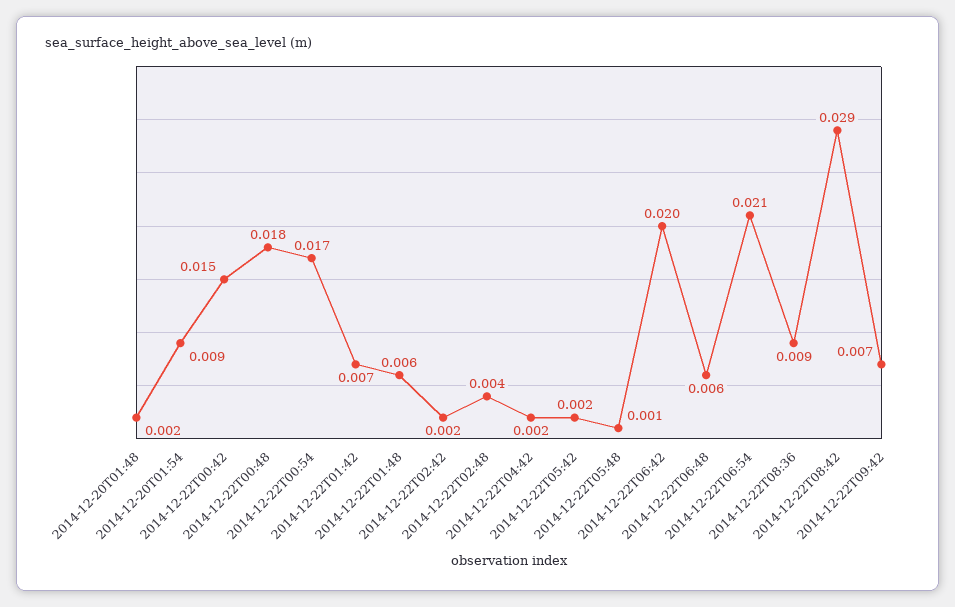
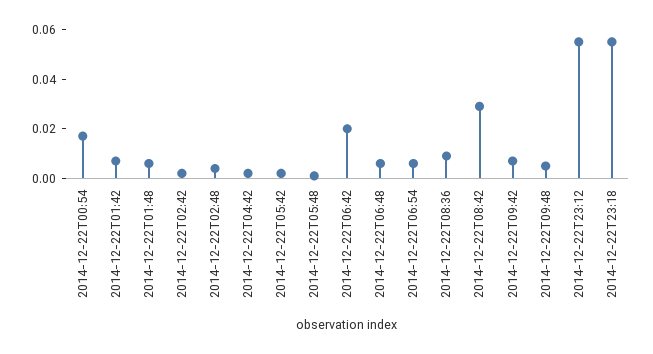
2014-12-20T01:48: 0.002 -> none
2014-12-20T01:54: 0.009 -> none
2014-12-22T00:42: 0.015 -> none
2014-12-22T00:48: 0.018 -> none
2014-12-22T06:54: 0.021 -> 0.005
2014-12-22T09:48: none -> 0.005
2014-12-22T23:12: none -> 0.055
2014-12-22T23:18: none -> 0.055

